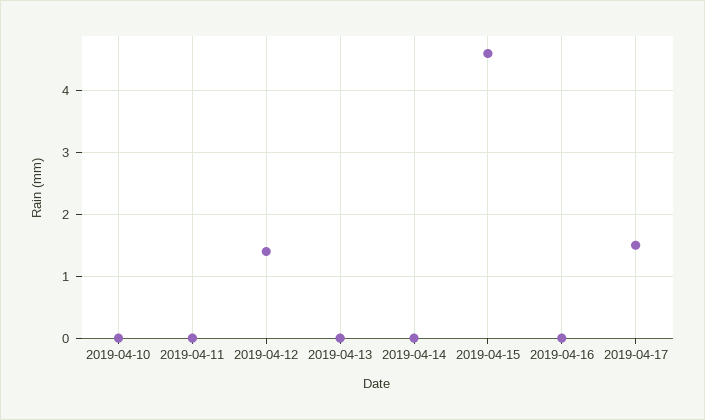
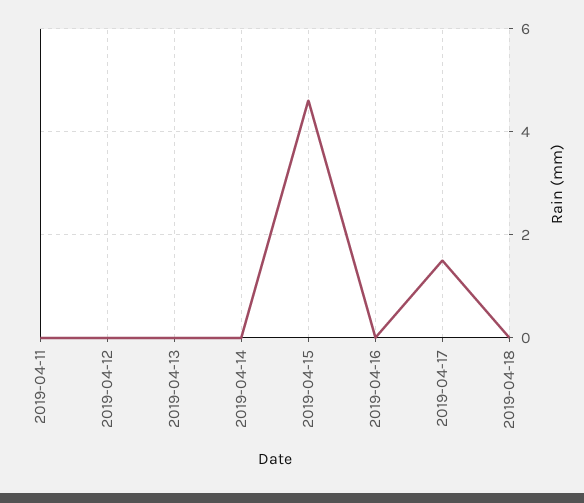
2019-04-10: 0 -> none
2019-04-12: 1.4 -> 0
2019-04-18: none -> 0

